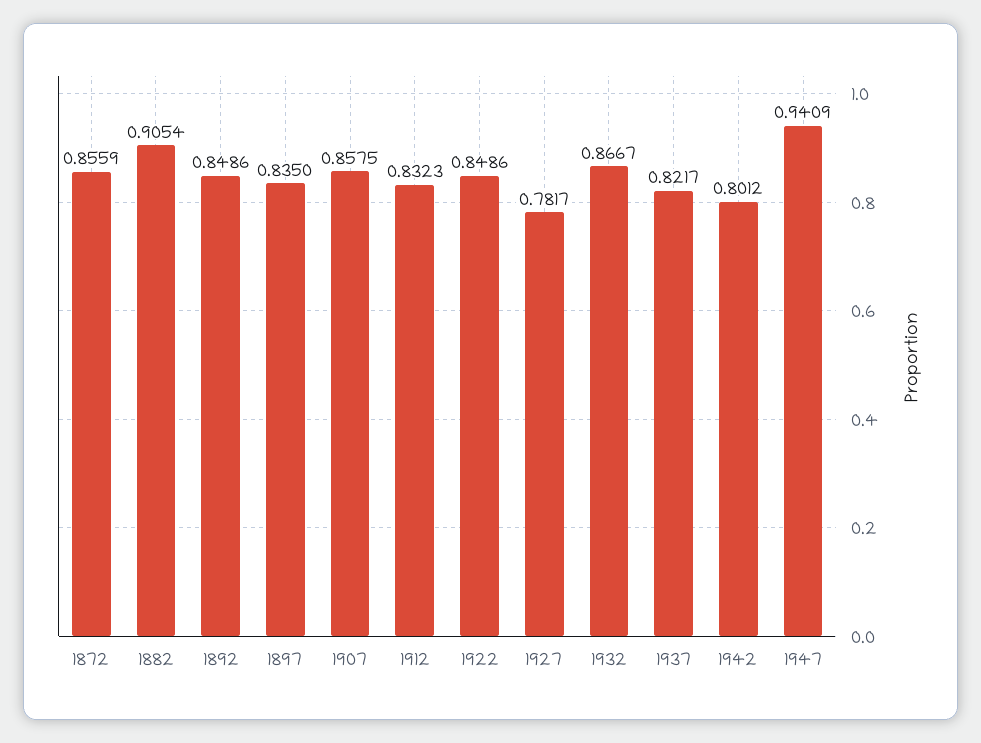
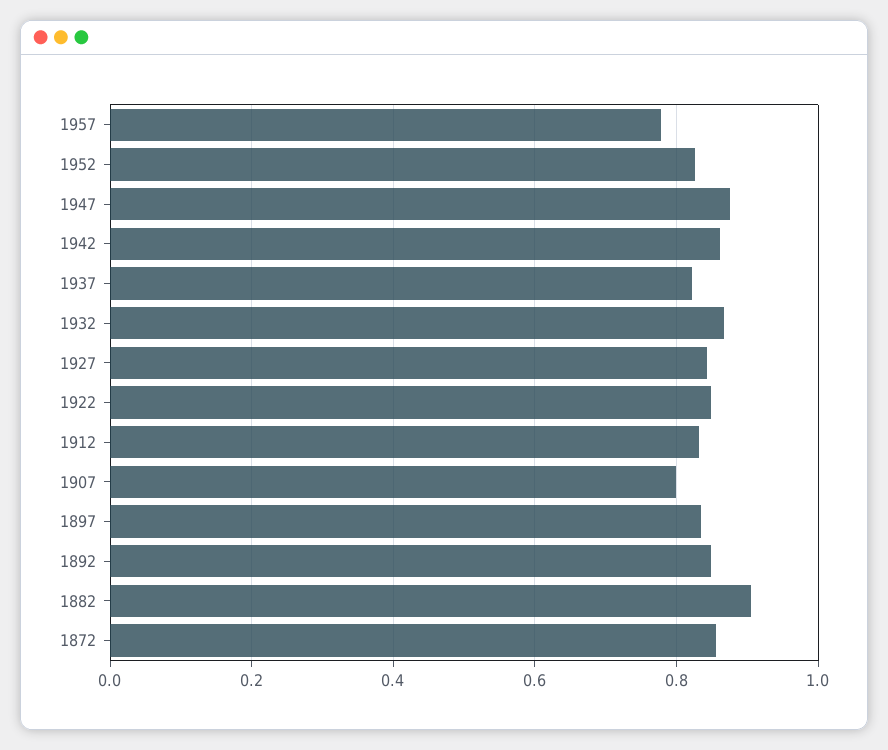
1907: 0.8575 -> 0.8
1927: 0.7817 -> 0.84
1942: 0.8012 -> 0.86
1947: 0.9409 -> 0.88
1957: none -> 0.78
1952: none -> 0.82

